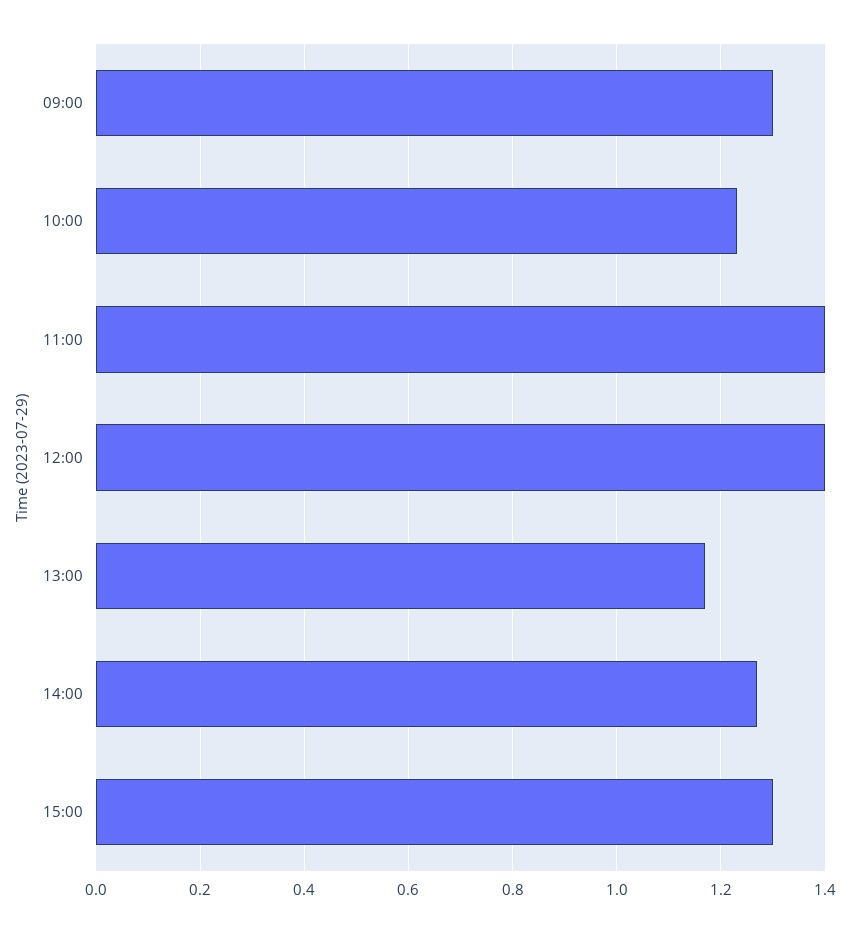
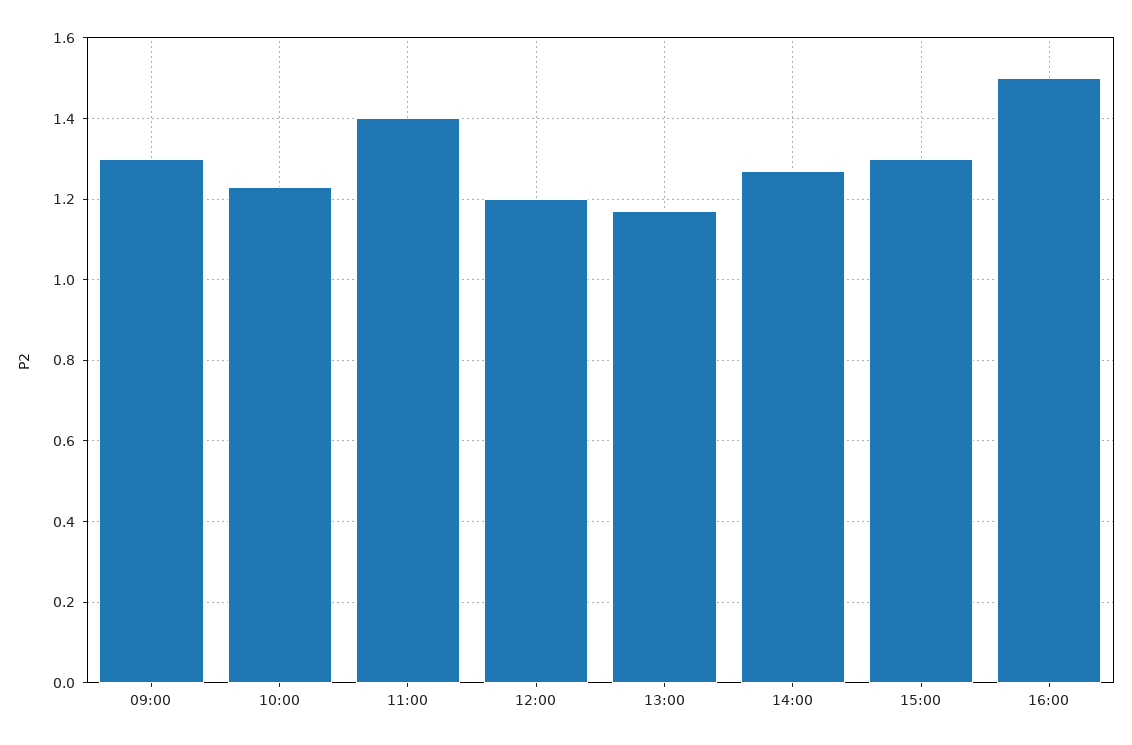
12:00: 1.4 -> 1.2
16:00: none -> 1.5

